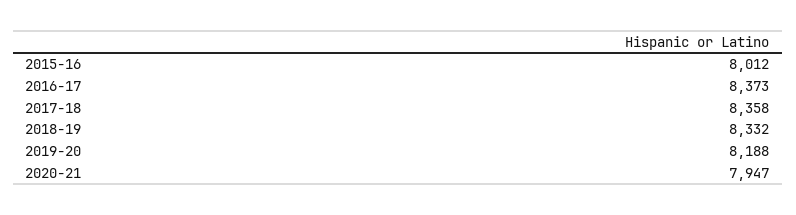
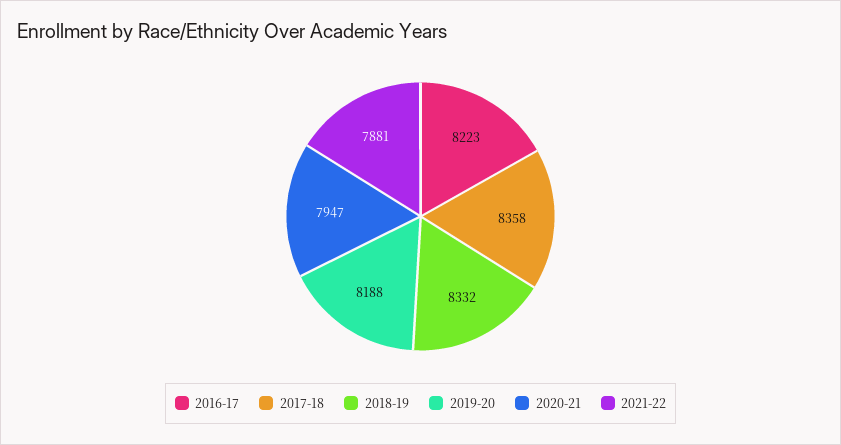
2015-16: 8012 -> none
2016-17: 8373 -> 8223
2021-22: none -> 7881

